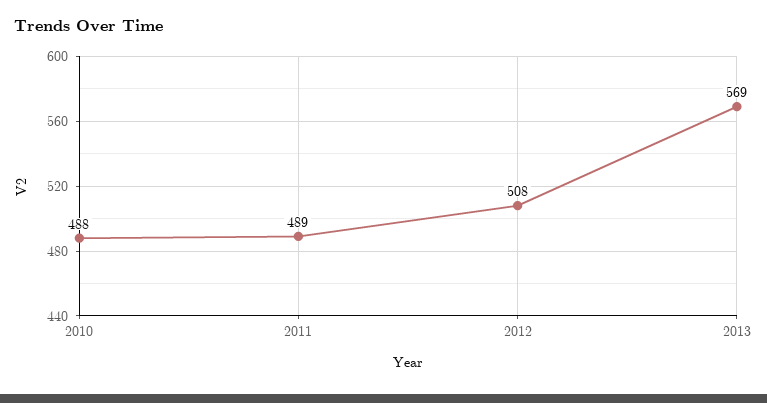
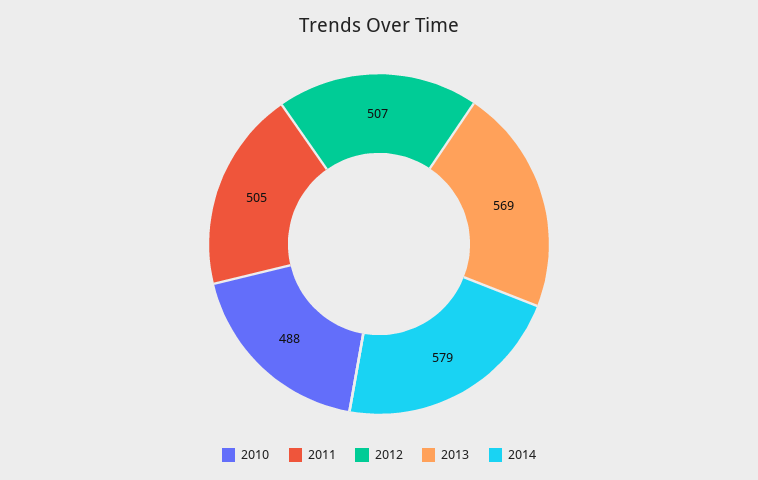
2011: 489 -> 505
2012: 508 -> 507
2014: none -> 579

